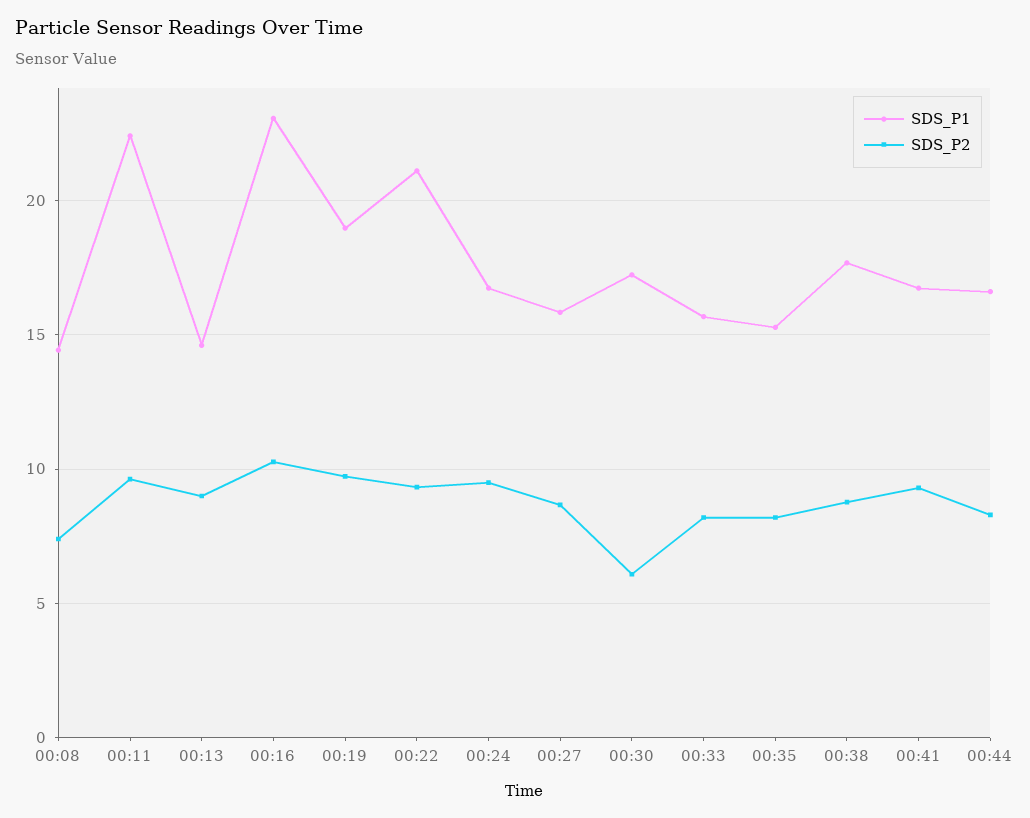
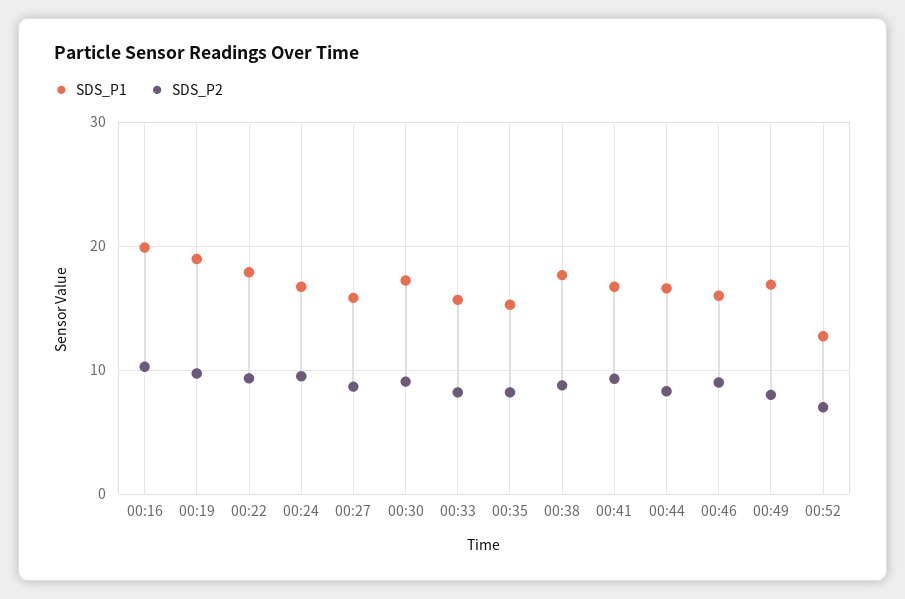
SDS_P1, 00:08: 14.5 -> none
SDS_P2, 00:08: 7.5 -> none
SDS_P1, 00:11: 22.5 -> none
SDS_P2, 00:11: 9.5 -> none
SDS_P1, 00:13: 14.5 -> none
SDS_P2, 00:13: 9 -> none
SDS_P1, 00:16: 23 -> 20
SDS_P1, 00:22: 21 -> 18
SDS_P2, 00:30: 6 -> 9
SDS_P1, 00:46: none -> 16
SDS_P2, 00:46: none -> 9
SDS_P1, 00:49: none -> 17
SDS_P2, 00:49: none -> 8
SDS_P1, 00:52: none -> 13
SDS_P2, 00:52: none -> 7

